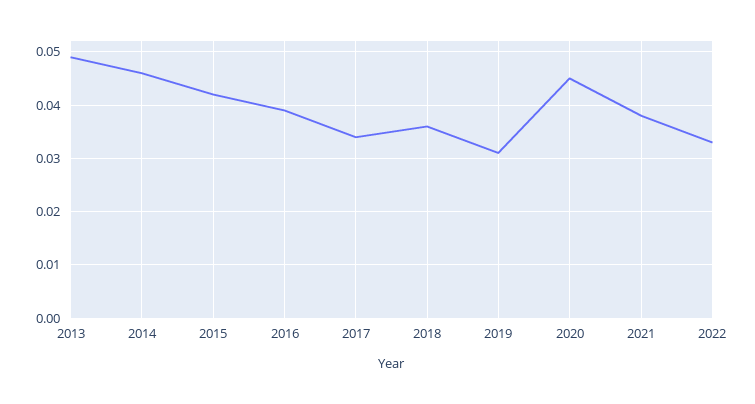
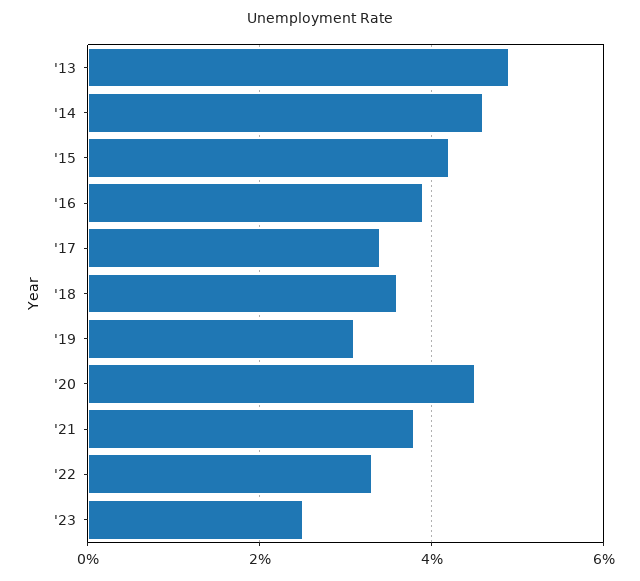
'23: none -> 0.025

